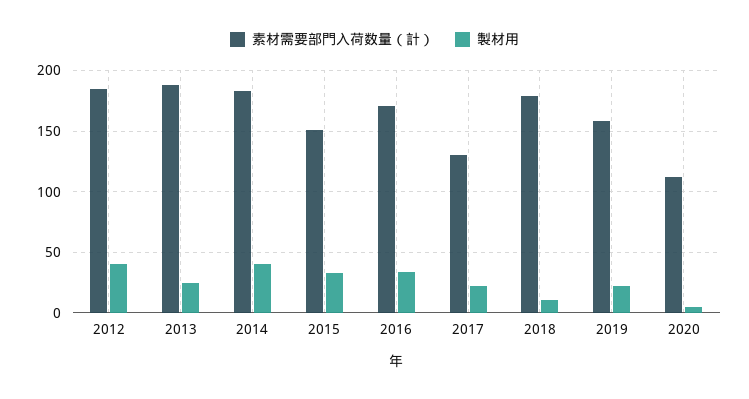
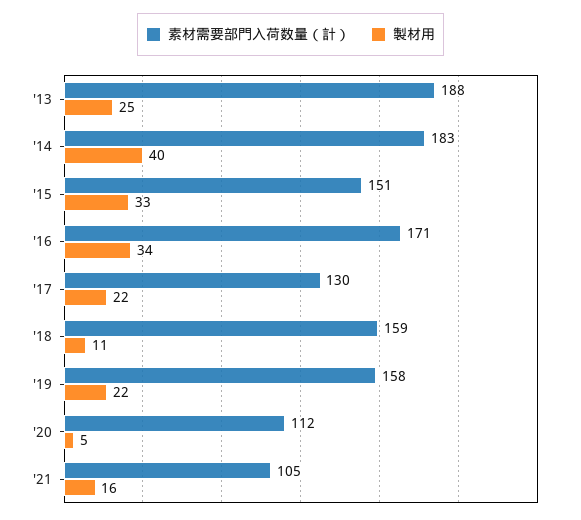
素材需要部門入荷数量（計）, 2012: 185 -> none
製材用, 2012: 40 -> none
素材需要部門入荷数量（計）, 2018: 180 -> 159
素材需要部門入荷数量（計）, '21: none -> 105
製材用, '21: none -> 16

